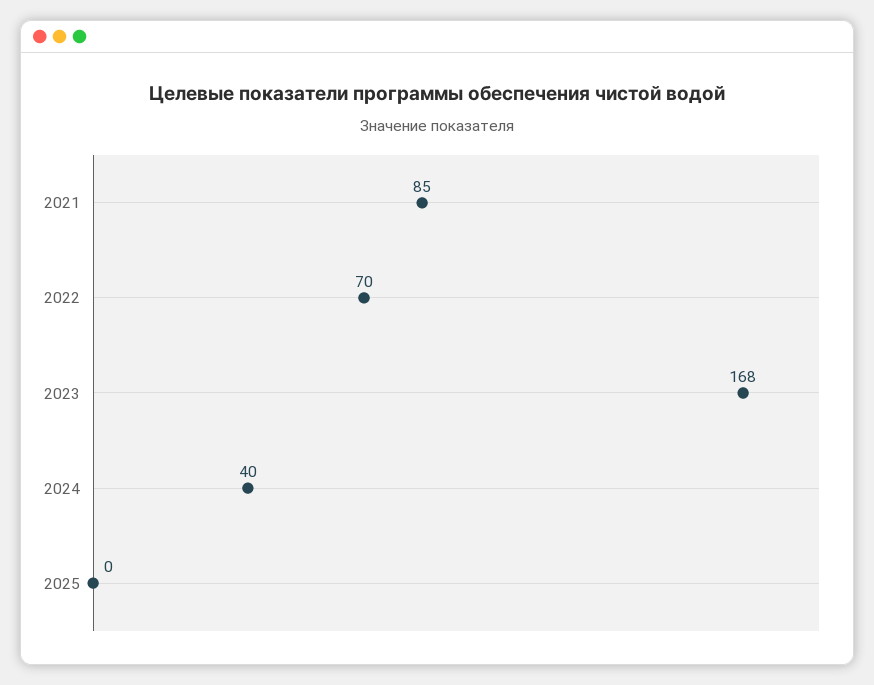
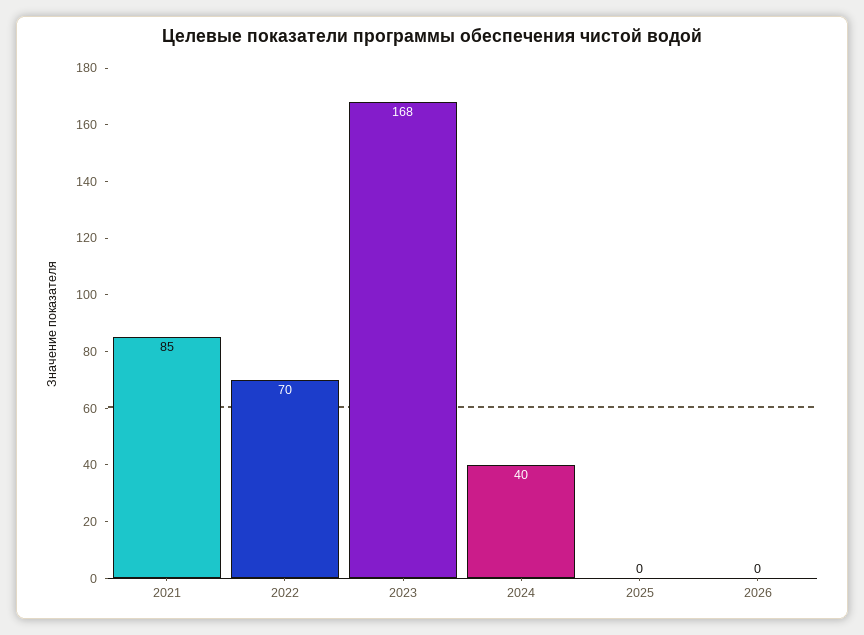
2026: none -> 0

